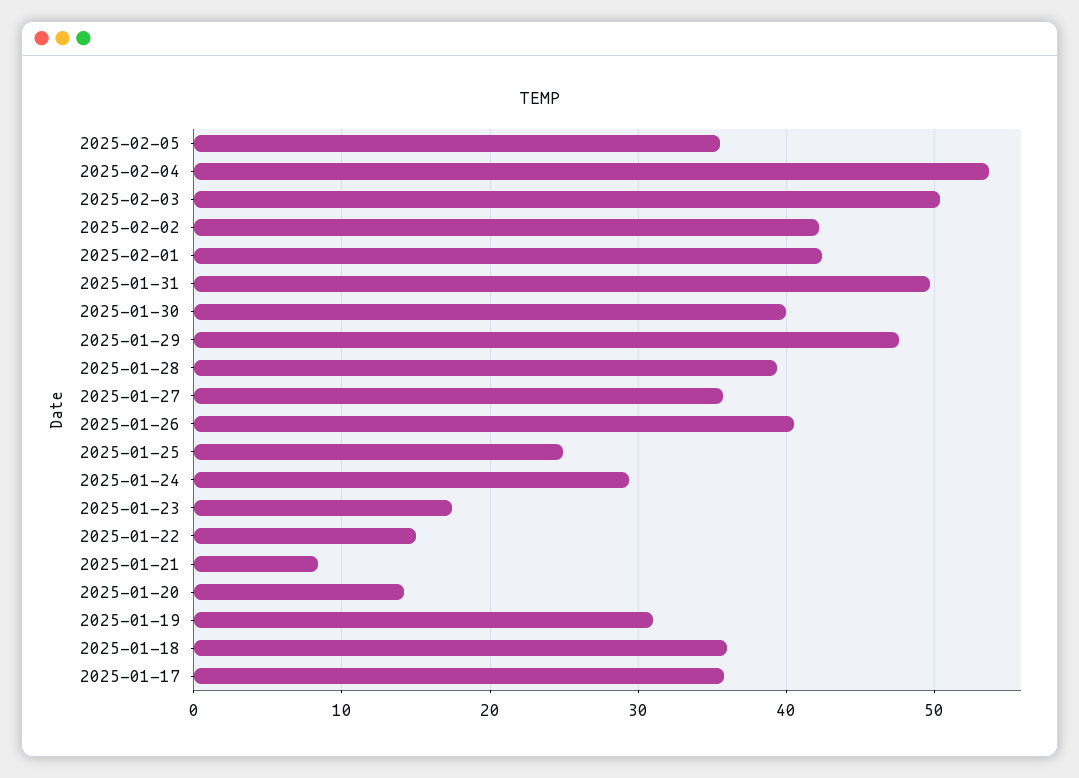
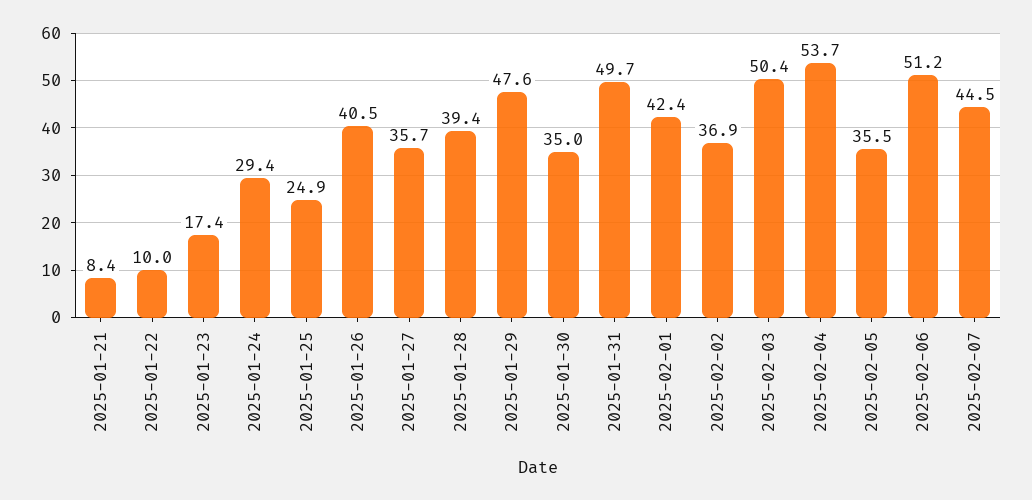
2025-02-02: 42 -> 36.9
2025-01-30: 40 -> 35
2025-01-22: 15 -> 10
2025-01-20: 14 -> none
2025-01-19: 31 -> none
2025-01-18: 36 -> none
2025-01-17: 36 -> none
2025-02-06: none -> 51.2
2025-02-07: none -> 44.5

